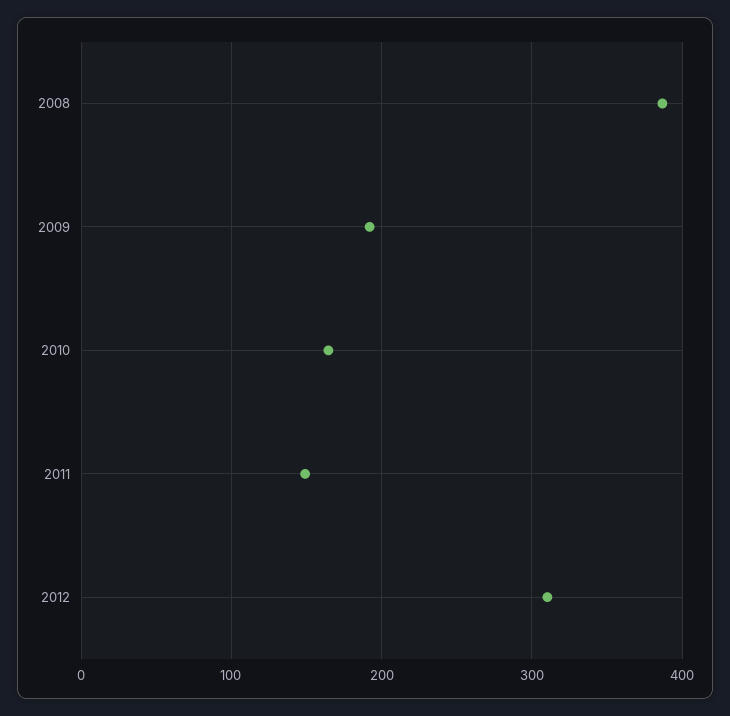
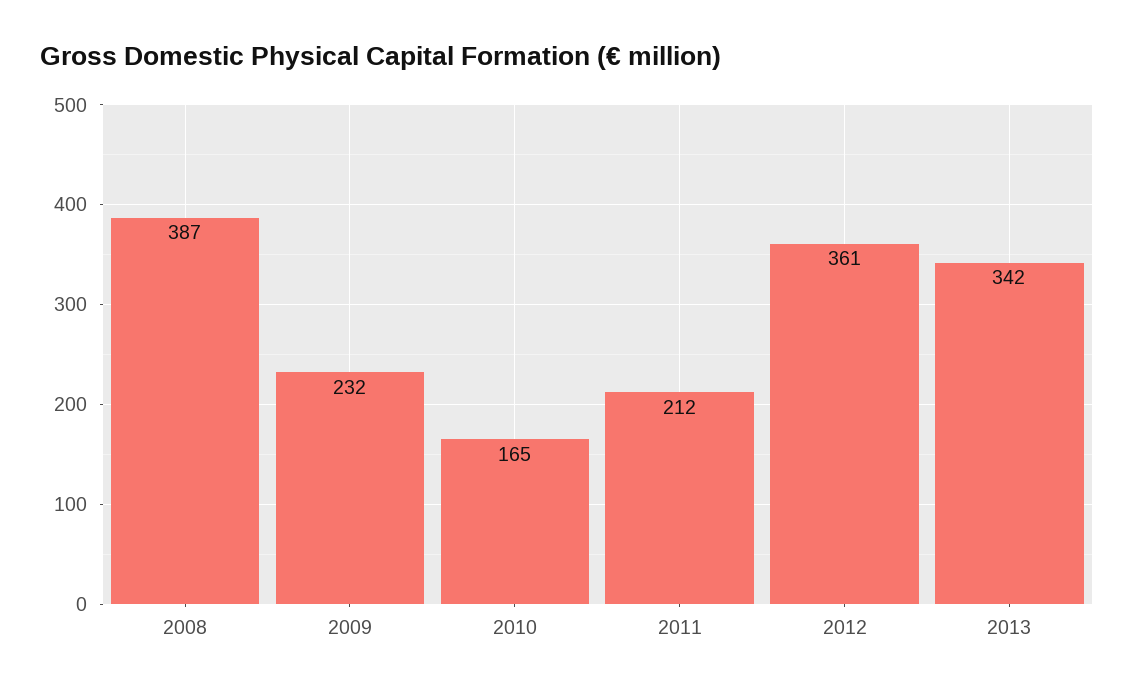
2009: 190 -> 232
2011: 150 -> 212
2012: 310 -> 361
2013: none -> 342

